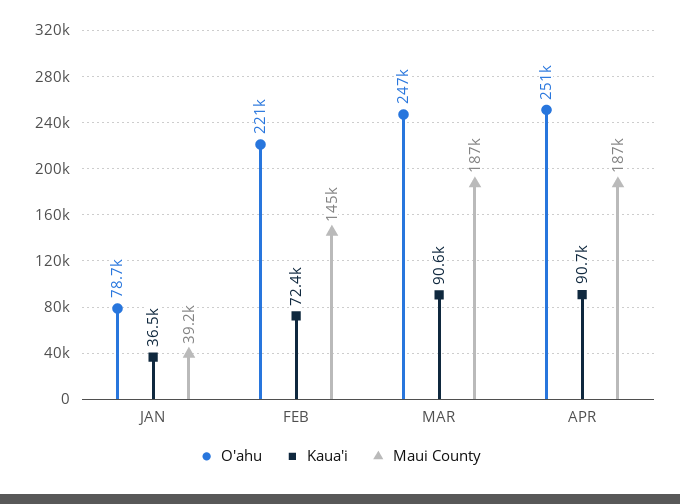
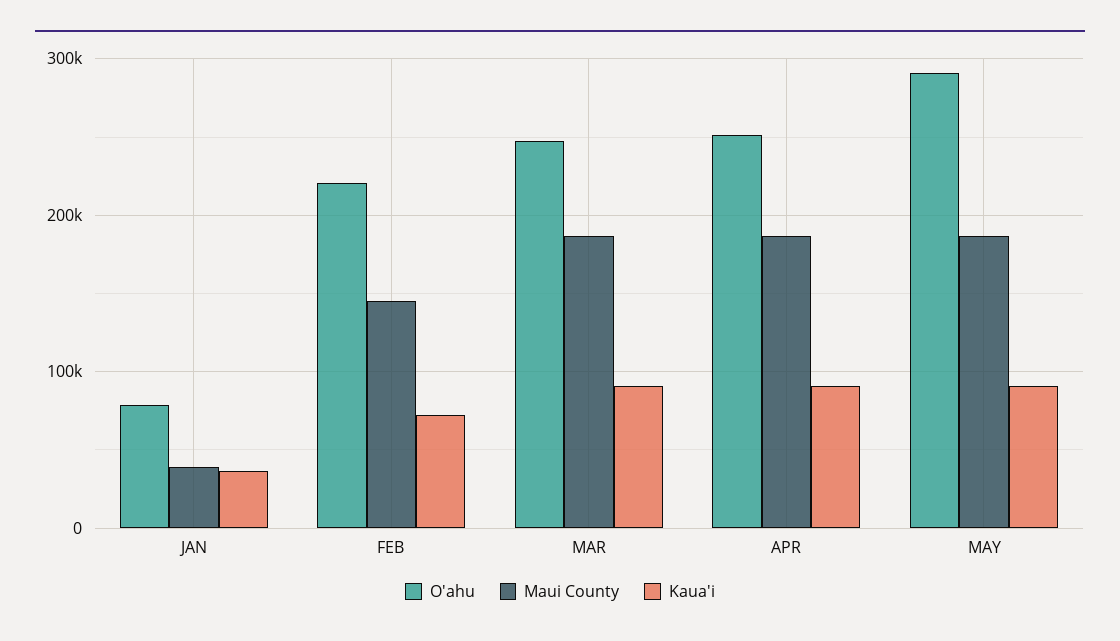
O'ahu, MAY: none -> 290000
Maui County, MAY: none -> 190000
Kaua'i, MAY: none -> 90000

